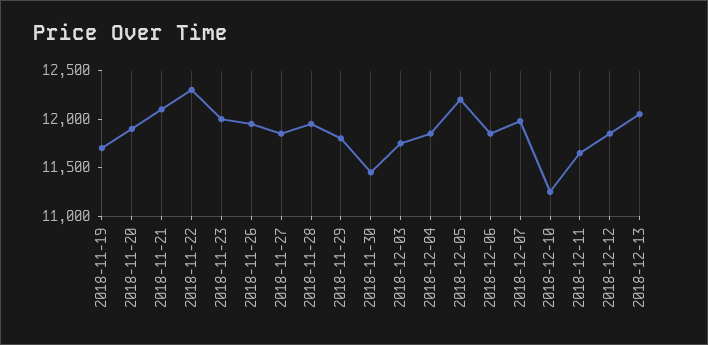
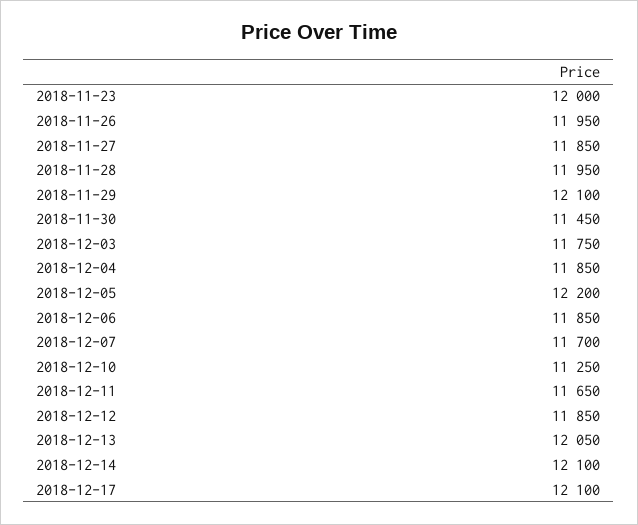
2018-11-19: 11700 -> none
2018-11-20: 11900 -> none
2018-11-21: 12100 -> none
2018-11-22: 12300 -> none
2018-11-29: 11800 -> 12100
2018-12-07: 12000 -> 11700
2018-12-14: none -> 12100
2018-12-17: none -> 12100

